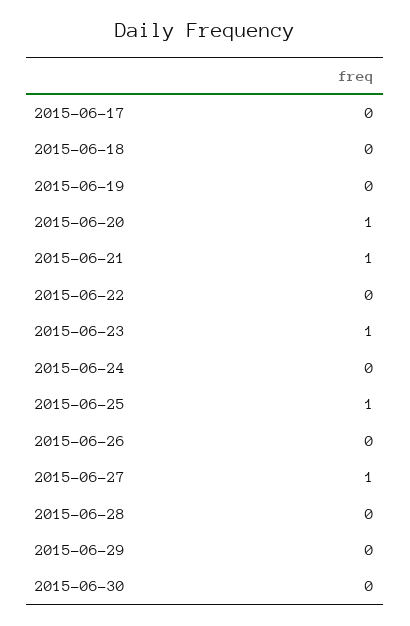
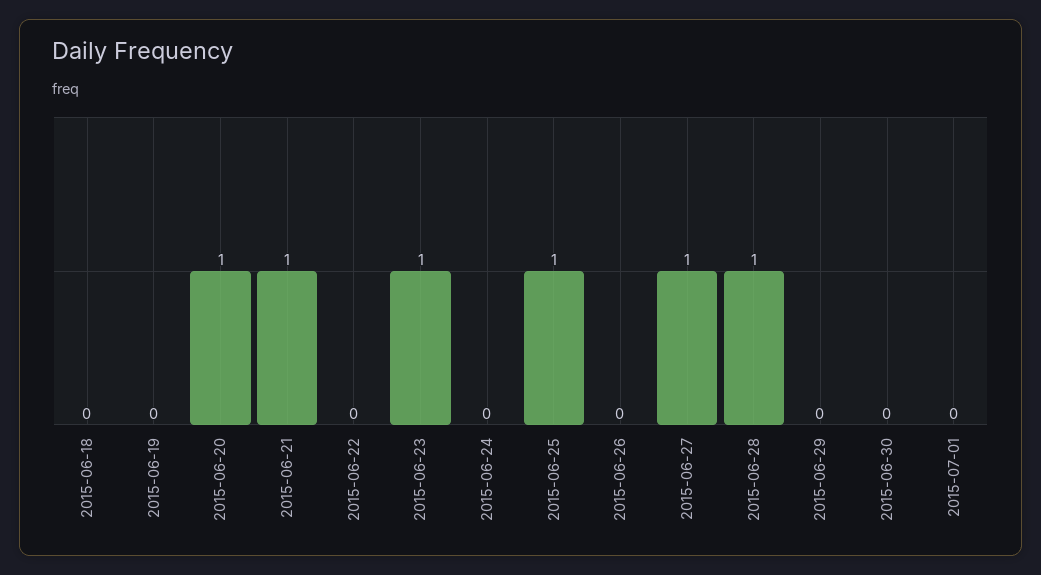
2015-06-17: 0 -> none
2015-06-28: 0 -> 1
2015-07-01: none -> 0

